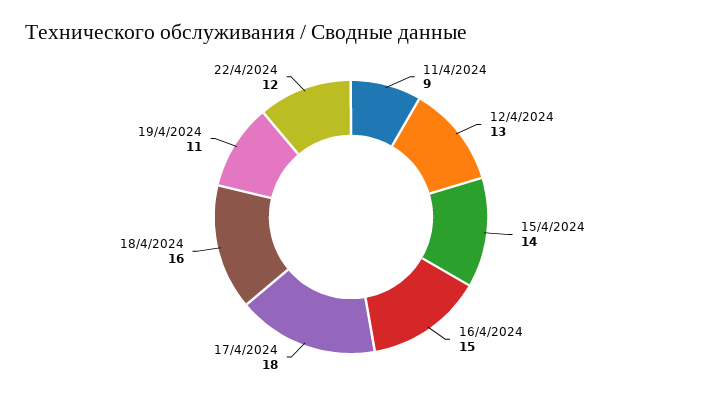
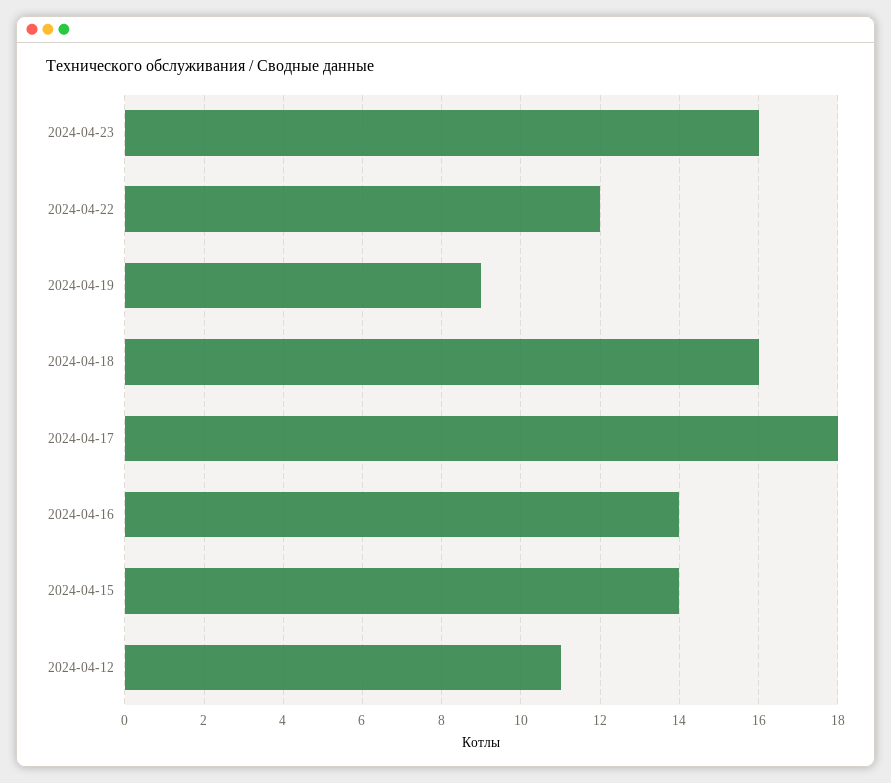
11/4/2024: 9 -> none
12/4/2024: 13 -> 11
16/4/2024: 15 -> 14
19/4/2024: 11 -> 9
2024-04-23: none -> 16

